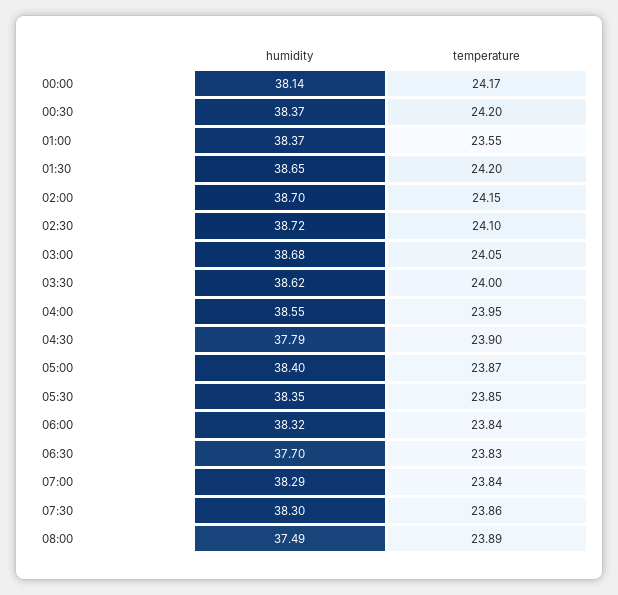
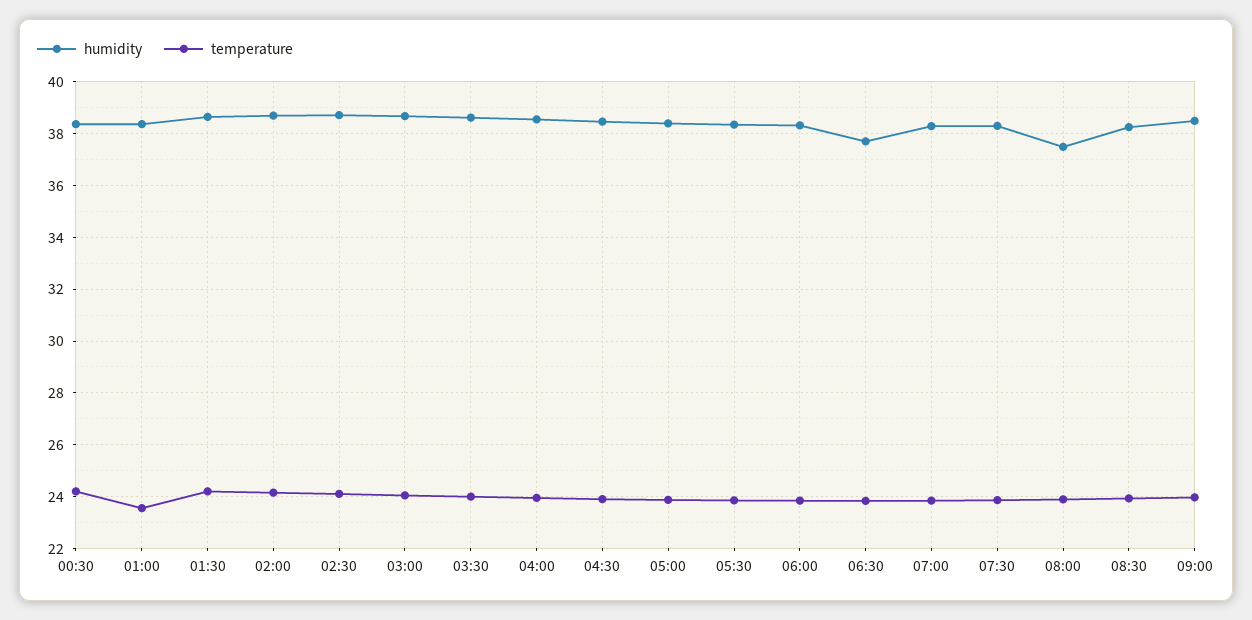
humidity, 00:00: 38.14 -> none
temperature, 00:00: 24.17 -> none
humidity, 04:30: 37.79 -> 38.5
humidity, 08:30: none -> 38.25
temperature, 08:30: none -> 24
humidity, 09:00: none -> 38.5
temperature, 09:00: none -> 24

